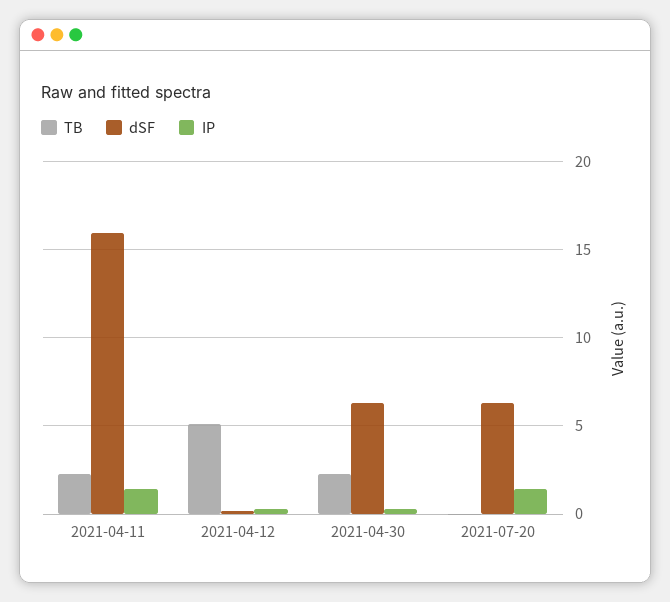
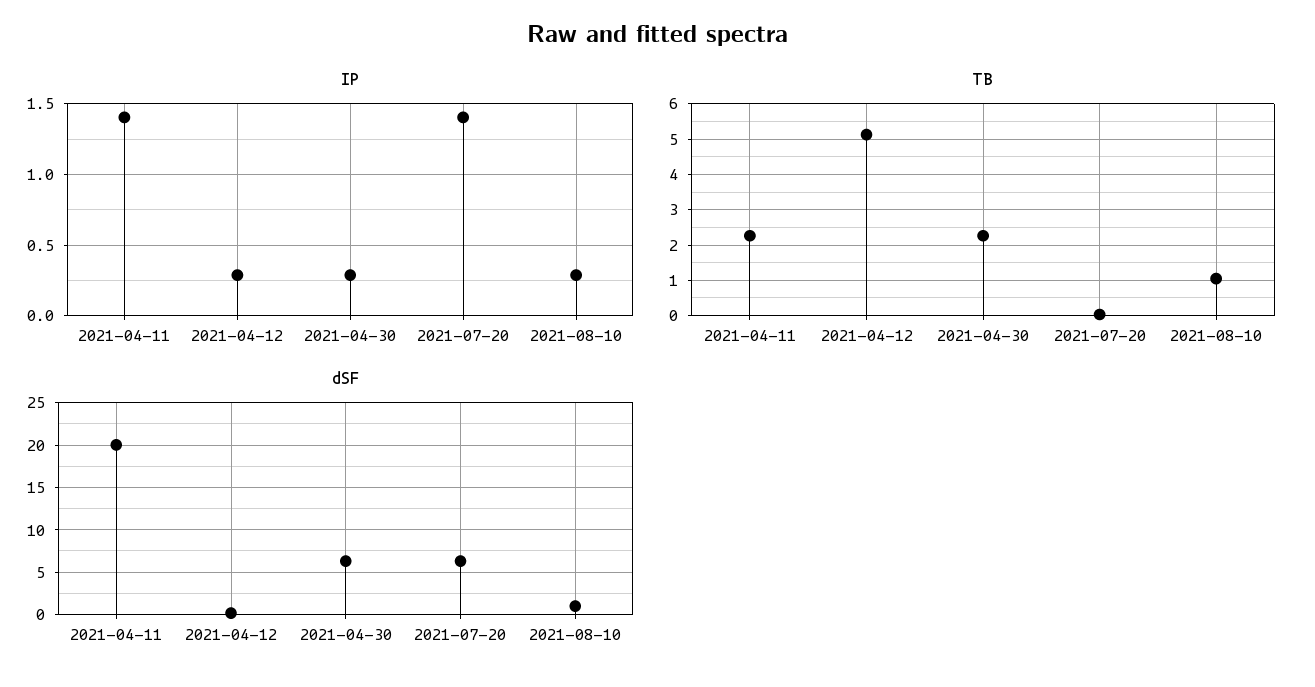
dSF, 2021-04-11: 16 -> 20
IP, 2021-08-10: none -> 0.3
TB, 2021-08-10: none -> 1
dSF, 2021-08-10: none -> 1

